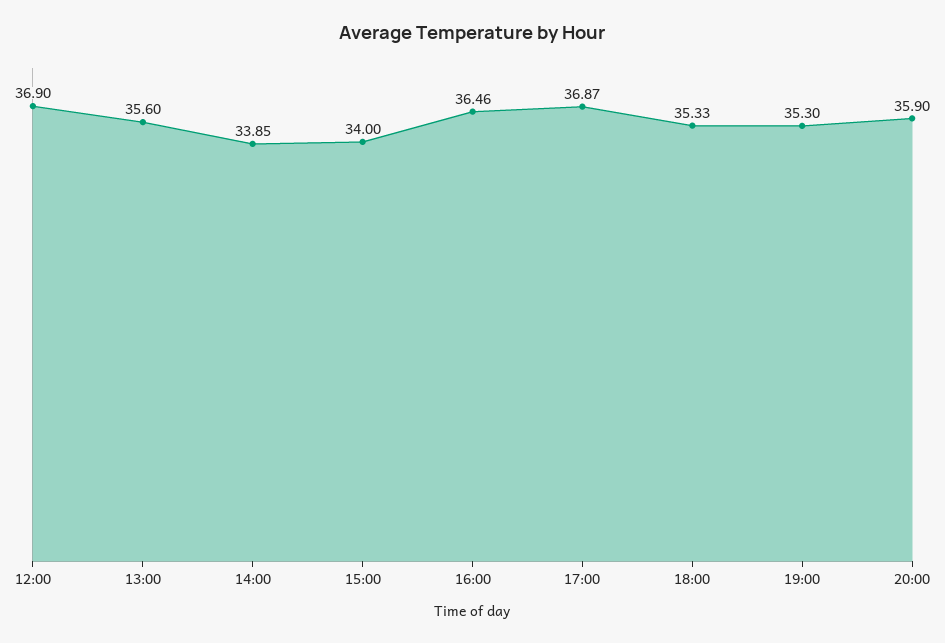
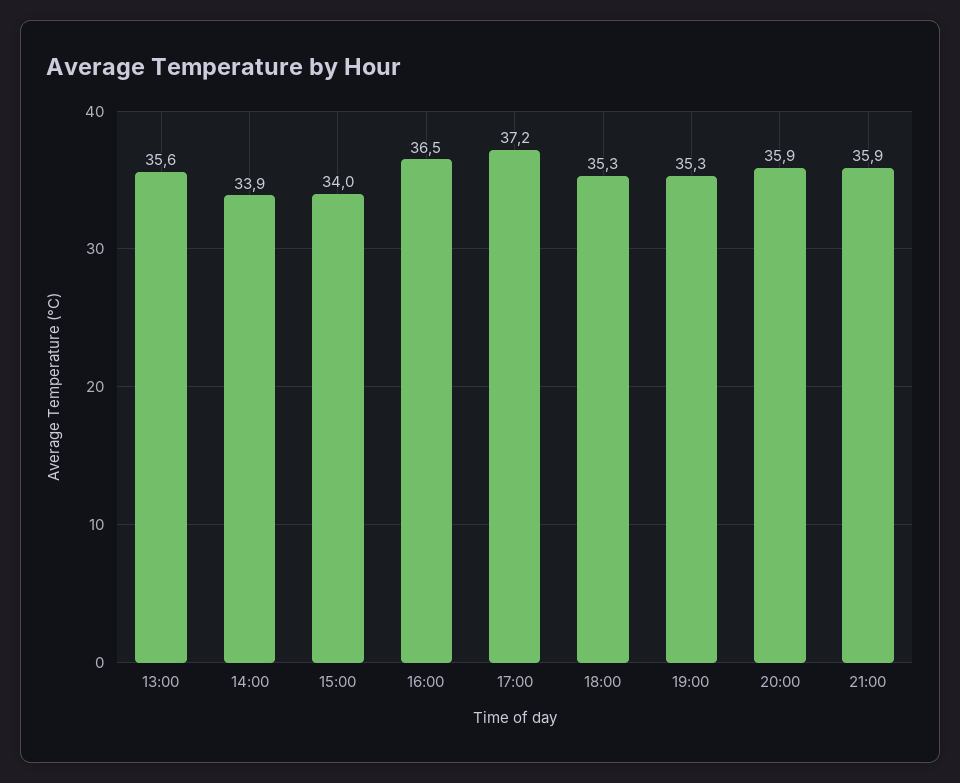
12:00: 36.9 -> none
17:00: 36.87 -> 37.2
21:00: none -> 35.9

